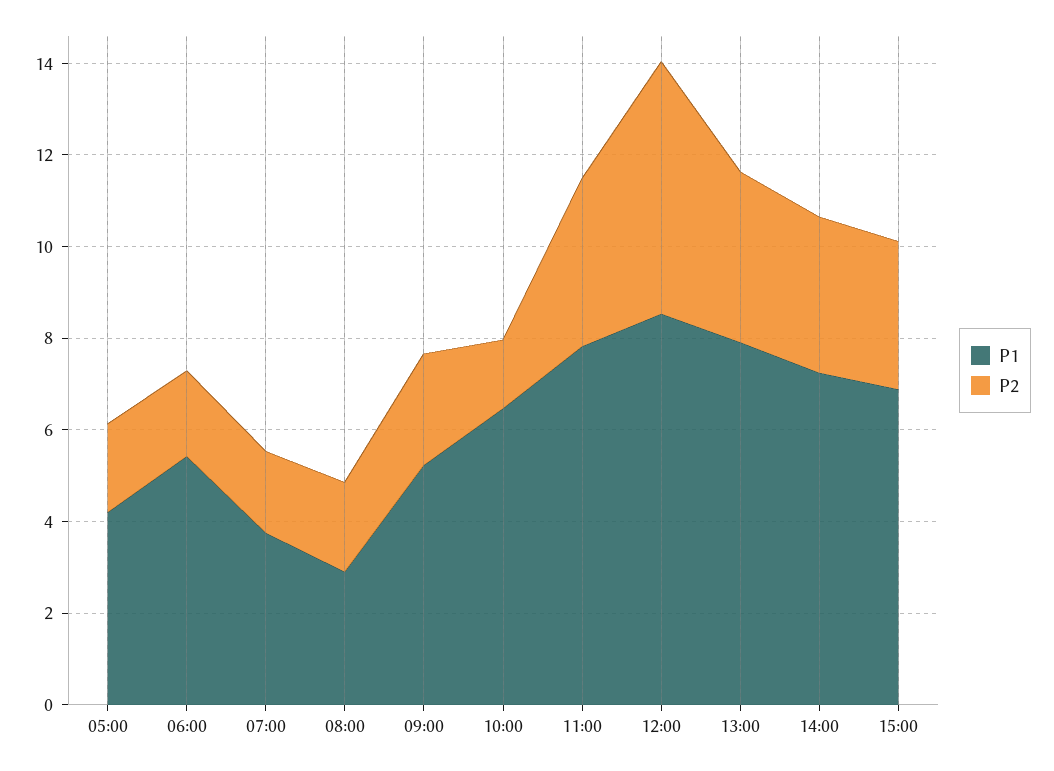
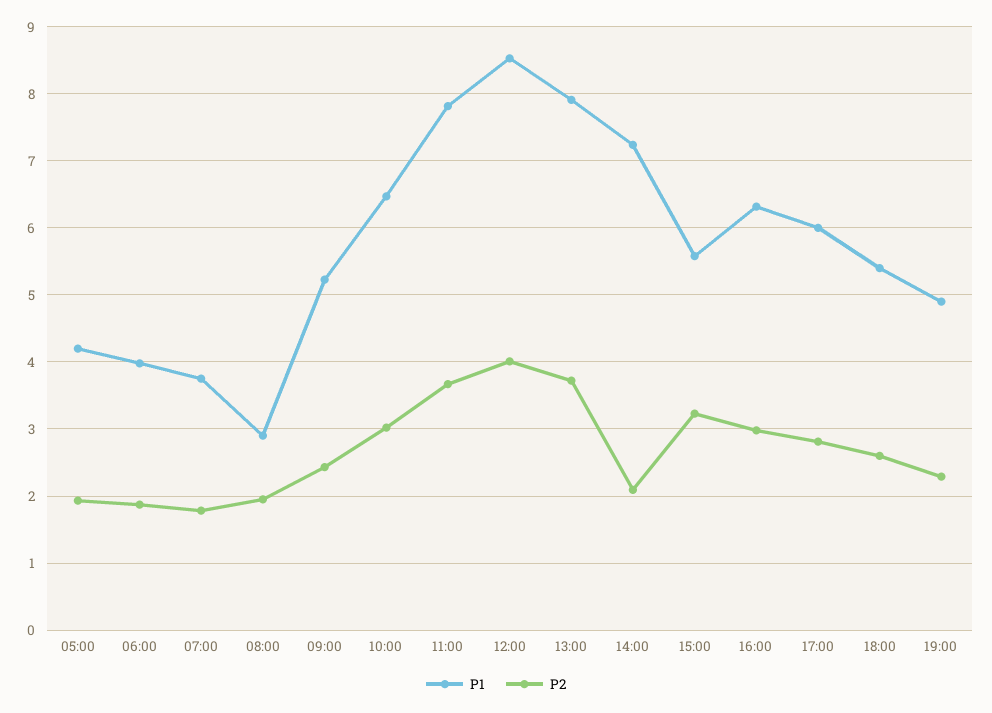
P1, 06:00: 5.5 -> 4
P2, 10:00: 1.5 -> 3
P2, 12:00: 5.5 -> 4
P2, 14:00: 3.5 -> 2.1
P1, 15:00: 7 -> 5.6
P1, 16:00: none -> 6.3
P2, 16:00: none -> 3
P1, 17:00: none -> 6
P2, 17:00: none -> 2.8
P1, 18:00: none -> 5.4
P2, 18:00: none -> 2.6
P1, 19:00: none -> 4.9
P2, 19:00: none -> 2.3

